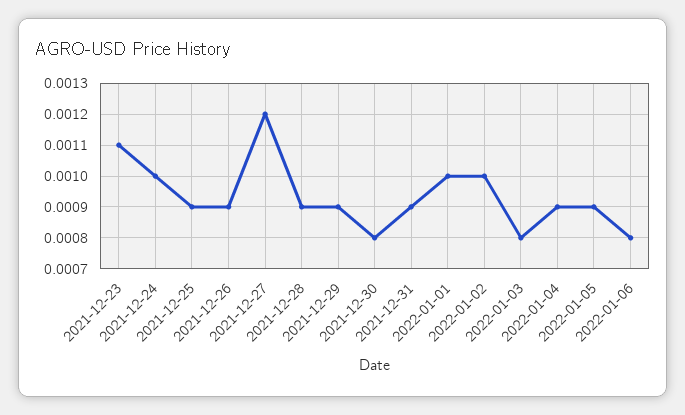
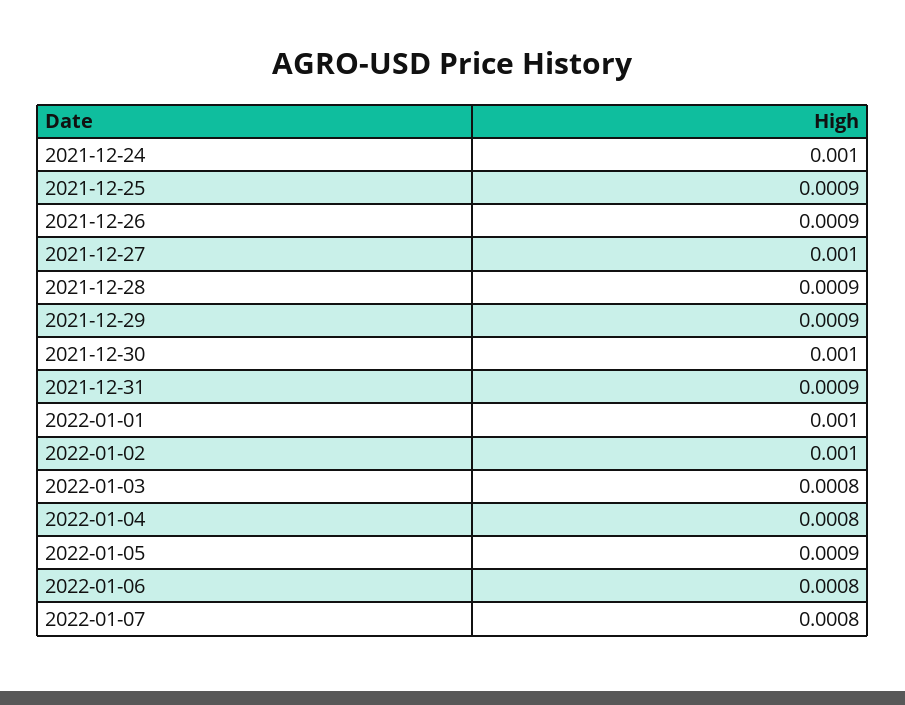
2021-12-23: 0.0011 -> none
2021-12-27: 0.0012 -> 0.001
2021-12-30: 0.0008 -> 0.001
2022-01-04: 0.0009 -> 0.0008
2022-01-07: none -> 0.0008

